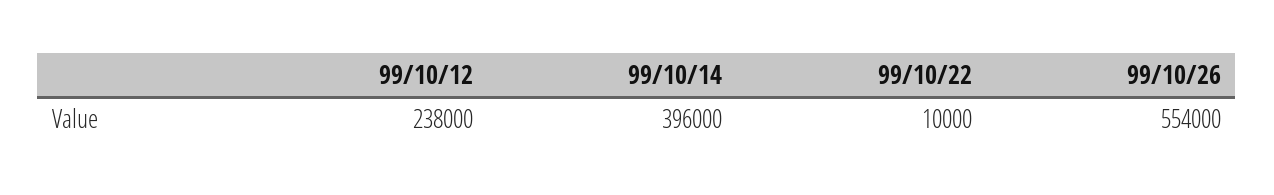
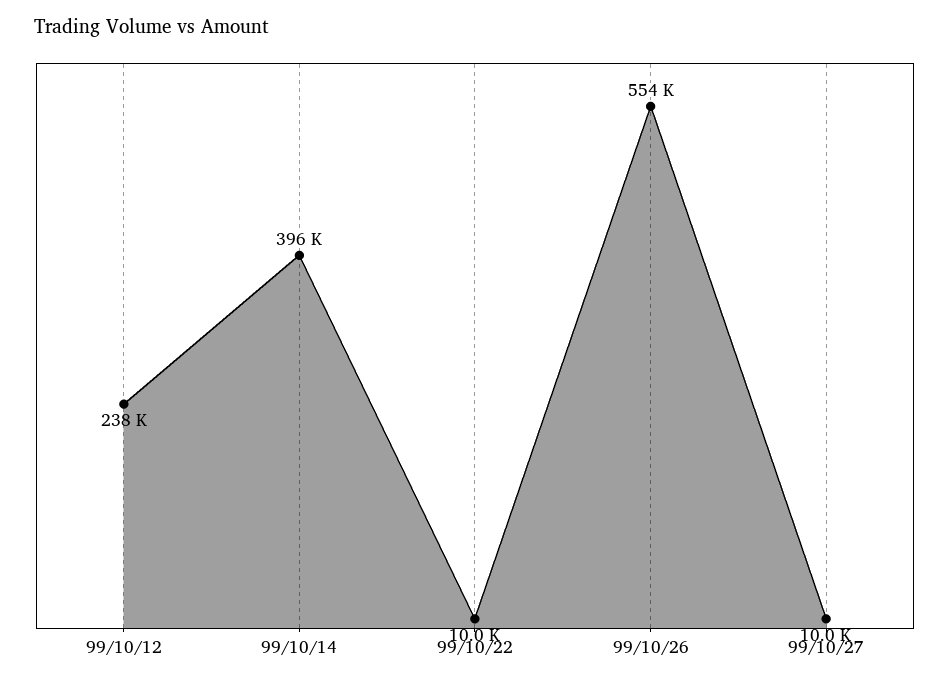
99/10/27: none -> 10000

